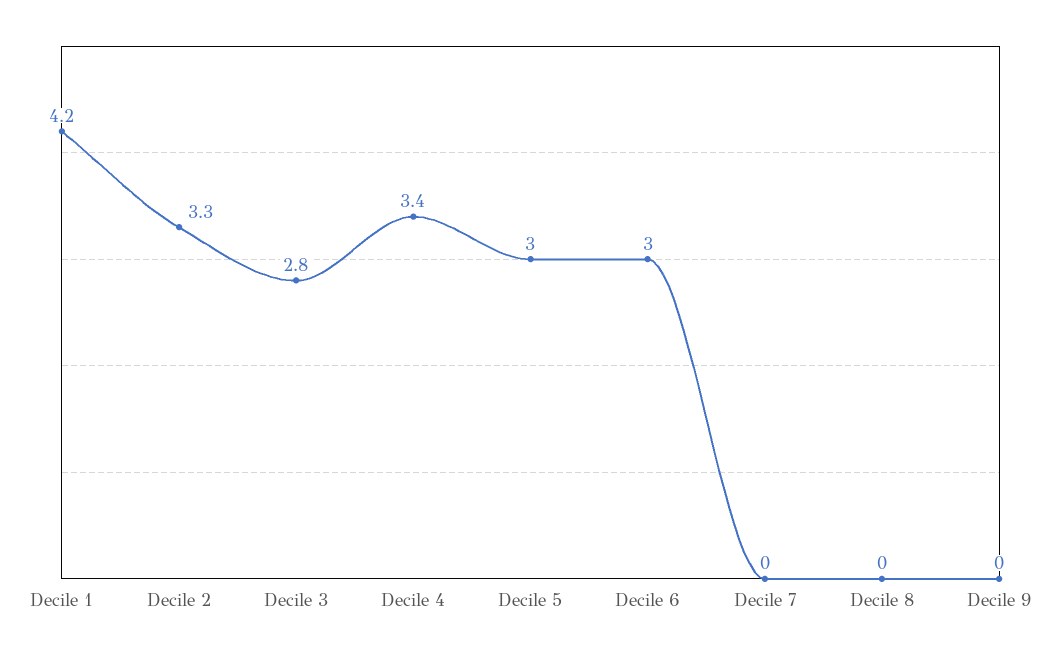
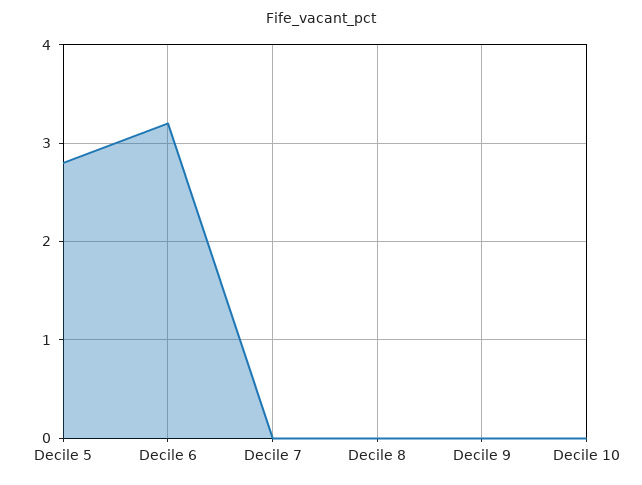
Decile 1: 4.2 -> none
Decile 2: 3.3 -> none
Decile 3: 2.8 -> none
Decile 4: 3.4 -> none
Decile 5: 3 -> 2.8
Decile 6: 3 -> 3.2
Decile 10: none -> 0

